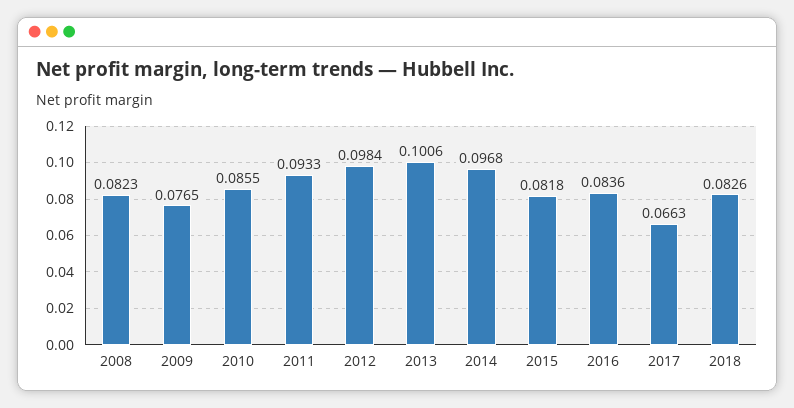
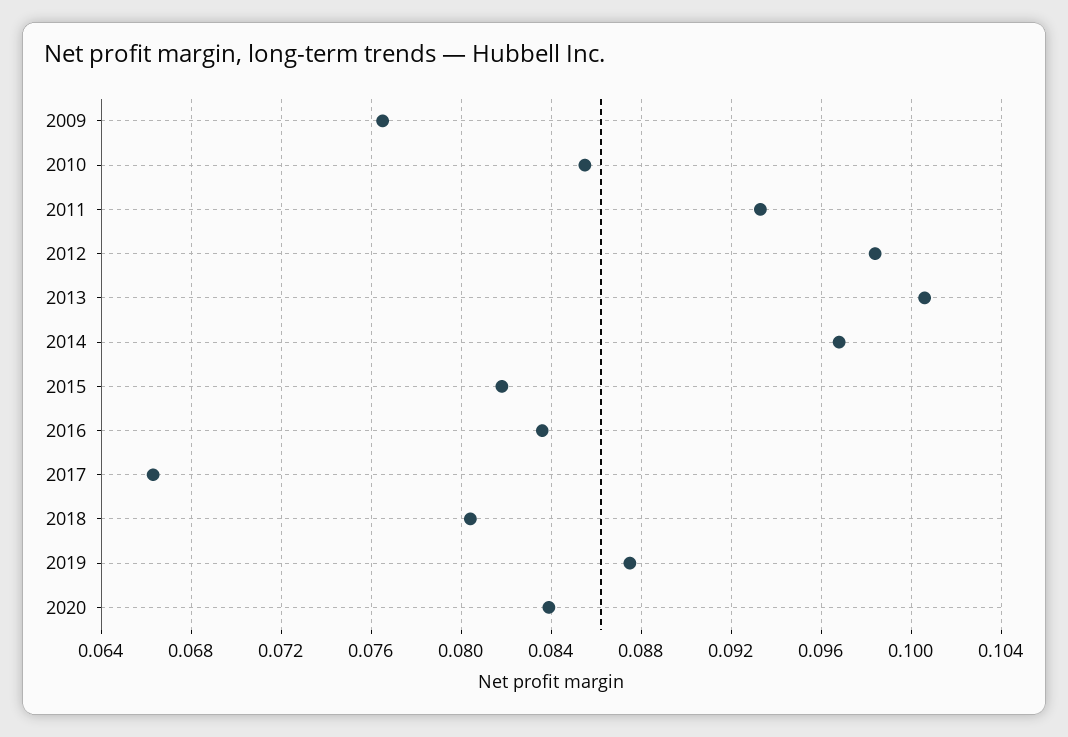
2008: 0.0823 -> none
2018: 0.0826 -> 0.0805
2019: none -> 0.0875
2020: none -> 0.084

